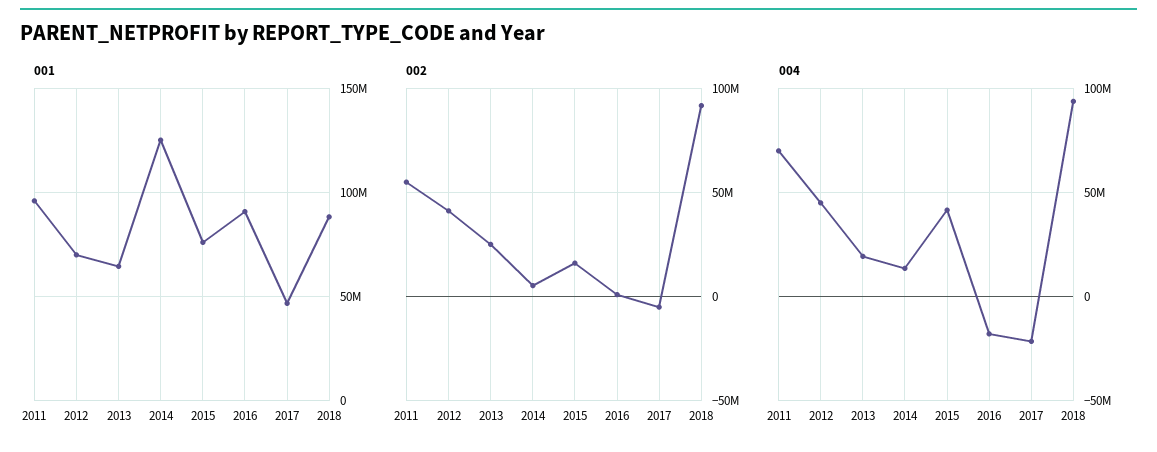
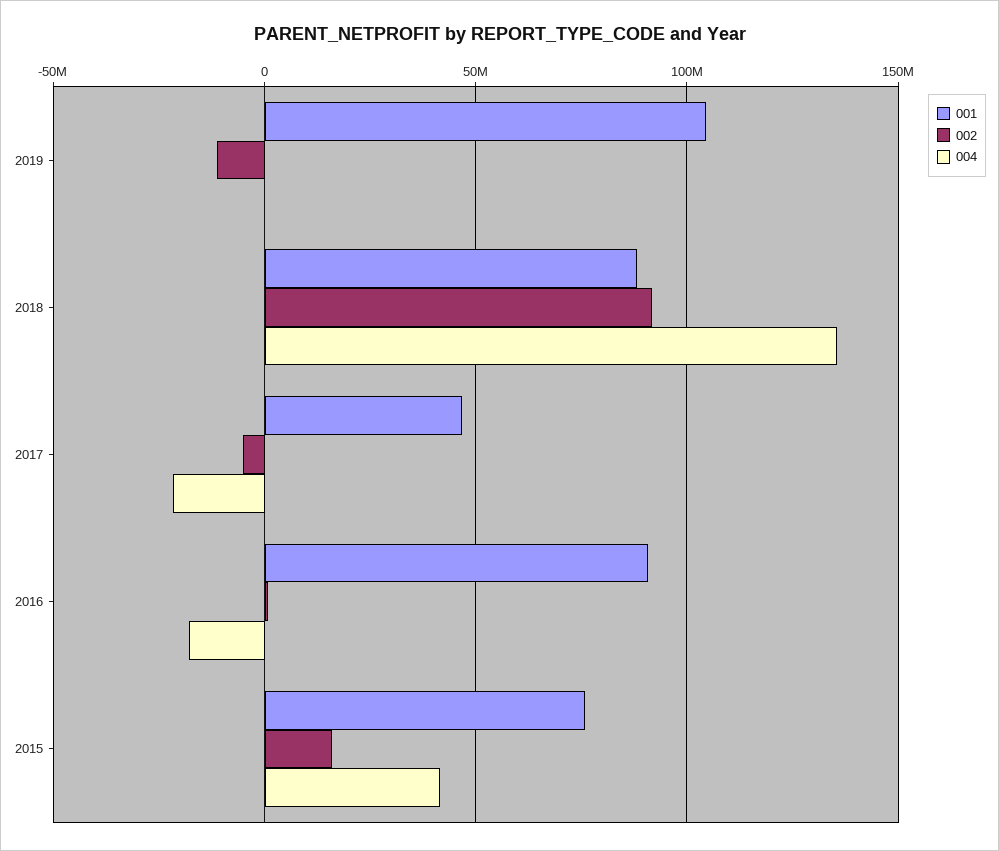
001, 2011: 95000000 -> none
001, 2012: 70000000 -> none
001, 2013: 65000000 -> none
001, 2014: 125000000 -> none
002, 2011: 55000000 -> none
002, 2012: 40000000 -> none
002, 2013: 25000000 -> none
002, 2014: 5000000 -> none
004, 2011: 70000000 -> none
004, 2012: 45000000 -> none
004, 2013: 20000000 -> none
004, 2014: 15000000 -> none
004, 2018: 95000000 -> 135000000
001, 2019: none -> 105000000
002, 2019: none -> -10000000
004, 2019: none -> 0

